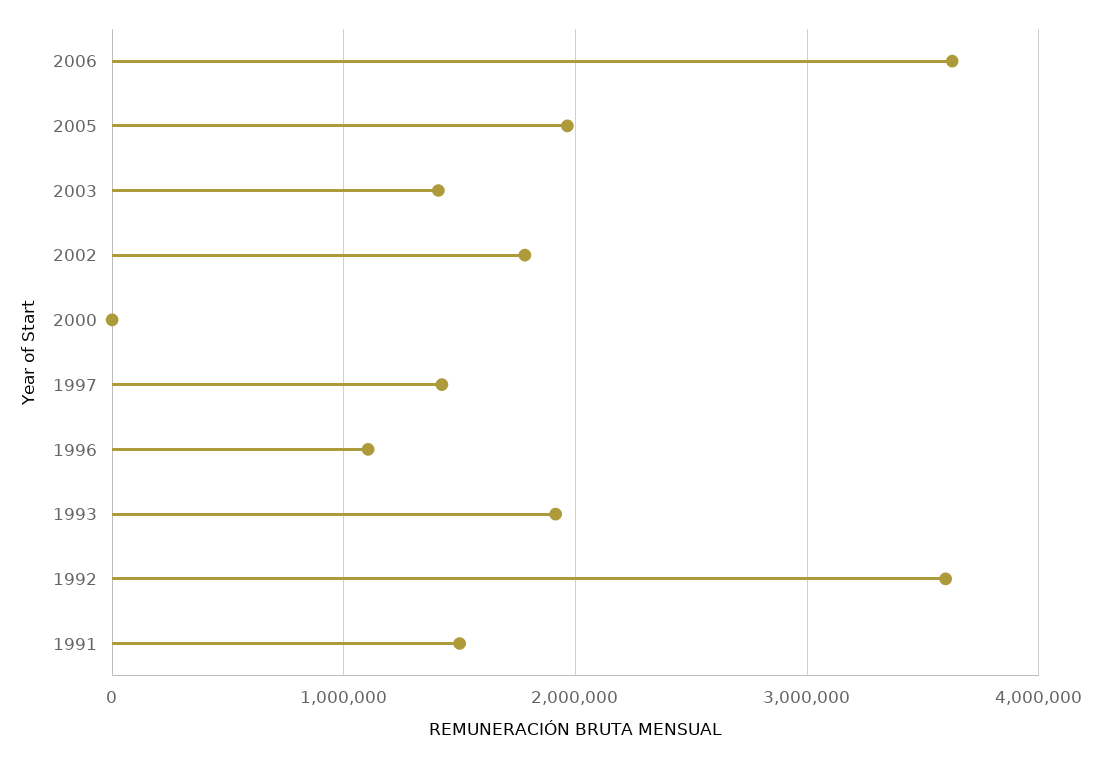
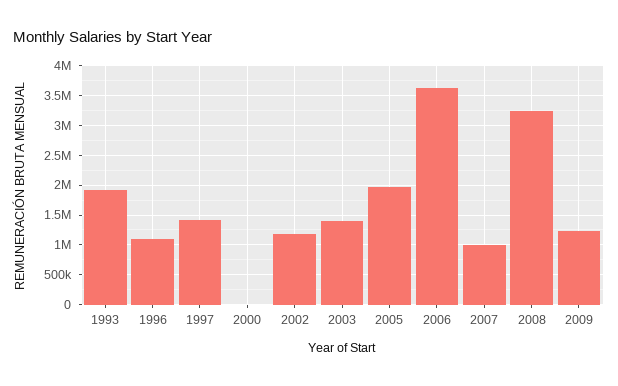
2002: 1800000 -> 1250000
1992: 3600000 -> none
1991: 1500000 -> none
2007: none -> 1000000
2008: none -> 3250000
2009: none -> 1250000

